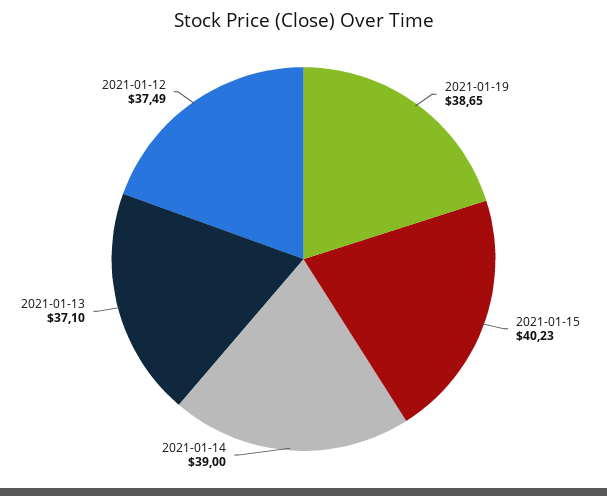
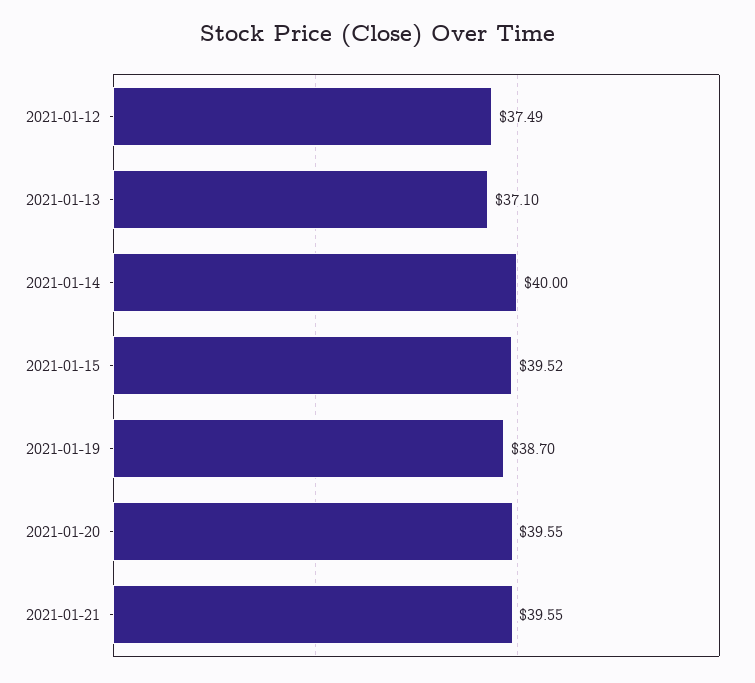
2021-01-19: 38.65 -> 38.7
2021-01-15: 40.23 -> 39.52
2021-01-14: 39 -> 40
2021-01-20: none -> 39.55
2021-01-21: none -> 39.55

